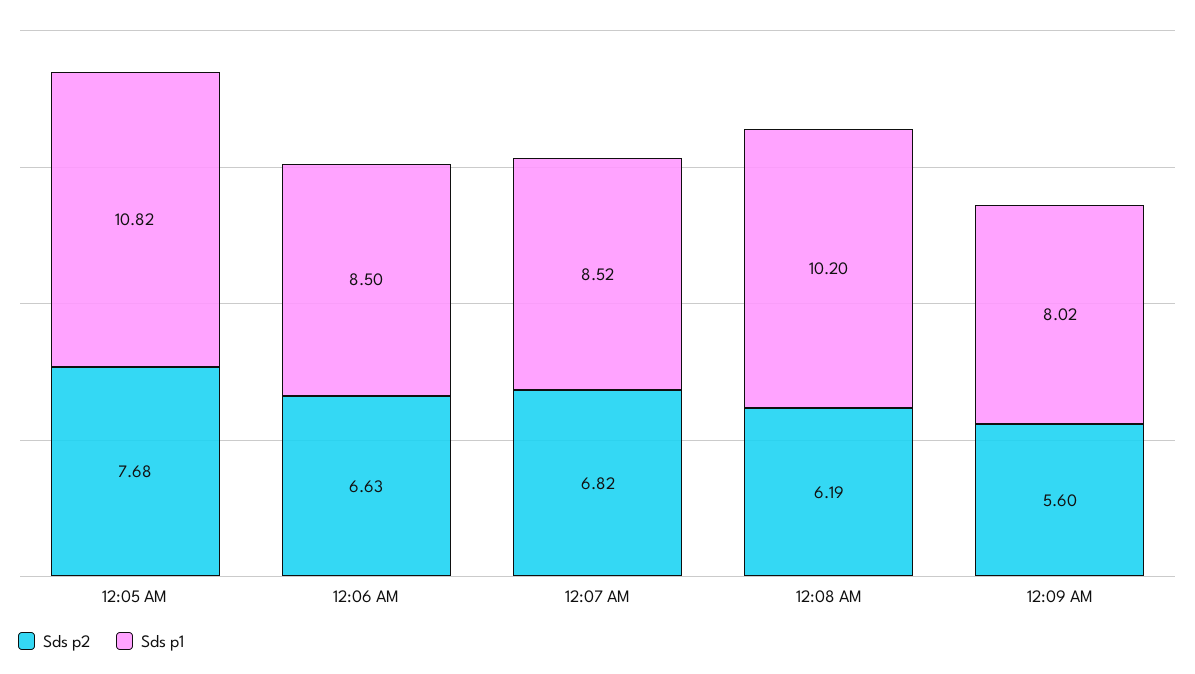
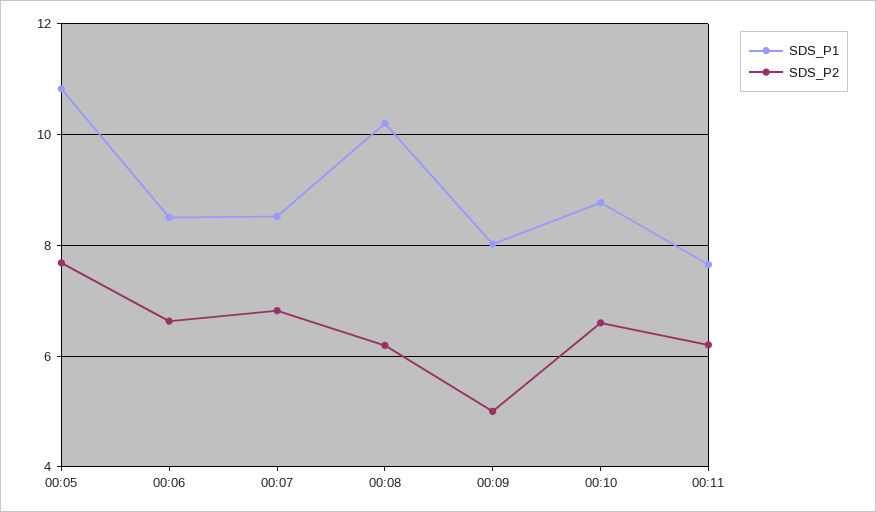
Sds p2, 12:09 AM: 5.6 -> 5
Sds p1, 00:10: none -> 8.8
Sds p2, 00:10: none -> 6.6
Sds p1, 00:11: none -> 7.6
Sds p2, 00:11: none -> 6.2

